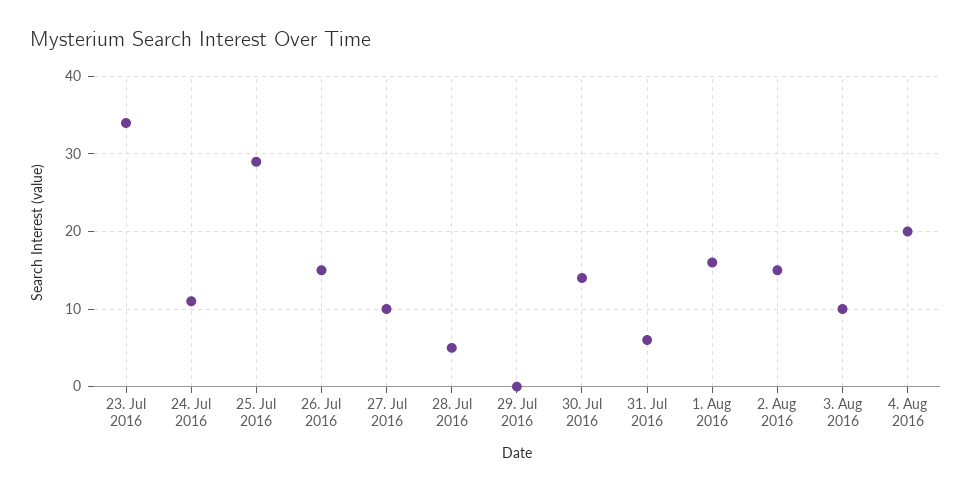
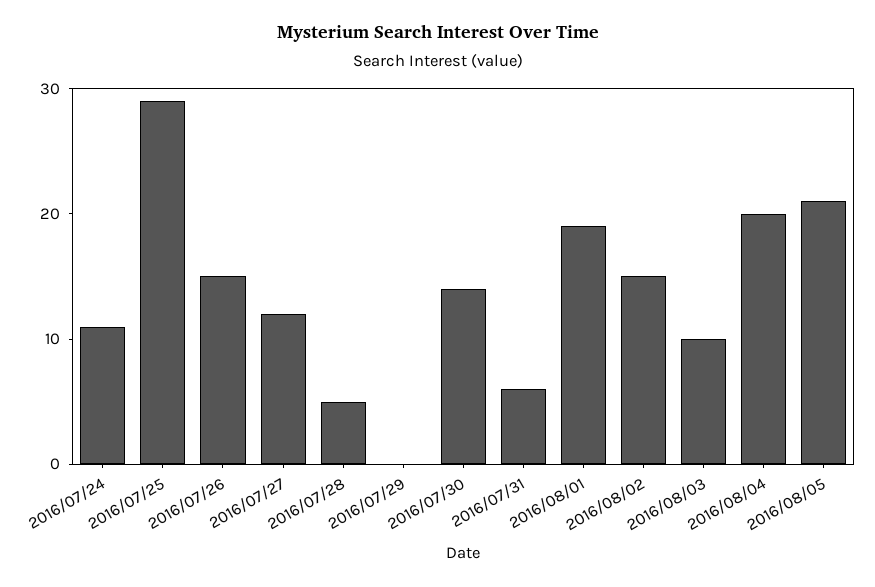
23. Jul 2016: 34 -> none
27. Jul 2016: 10 -> 12
1. Aug 2016: 16 -> 19
2016/08/05: none -> 21

